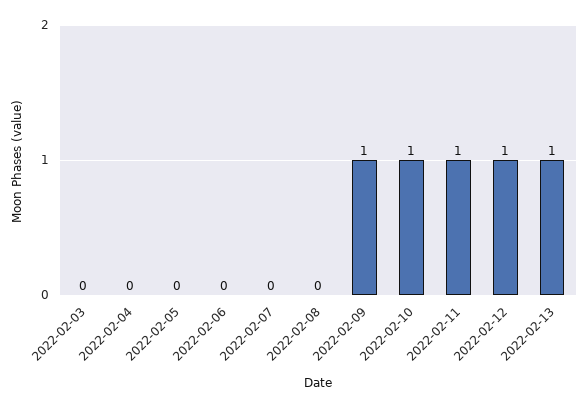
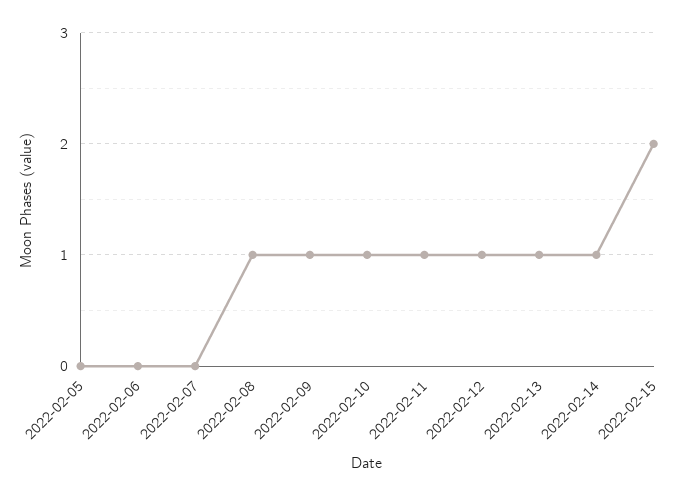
2022-02-03: 0 -> none
2022-02-04: 0 -> none
2022-02-08: 0 -> 1
2022-02-14: none -> 1
2022-02-15: none -> 2

